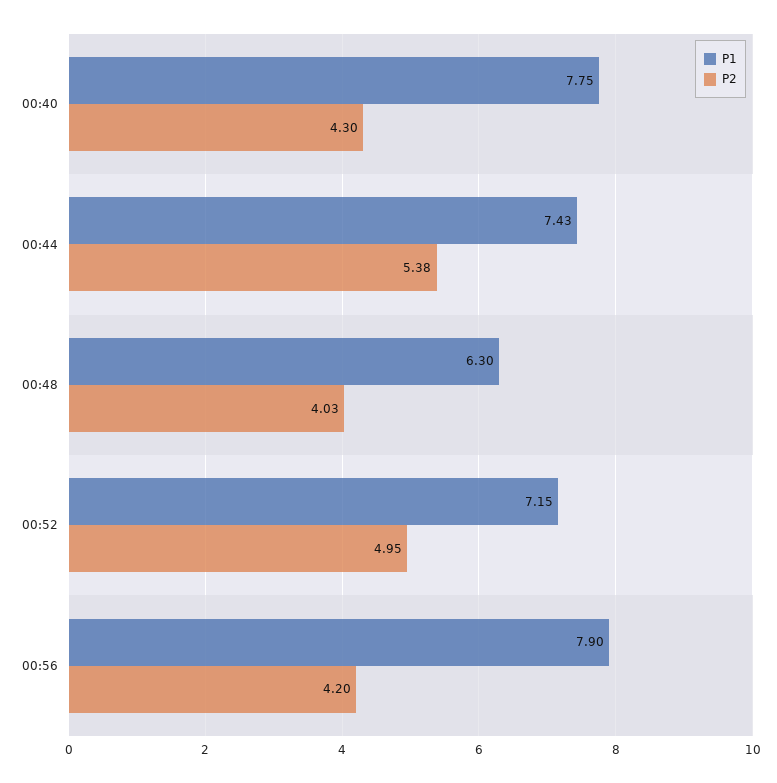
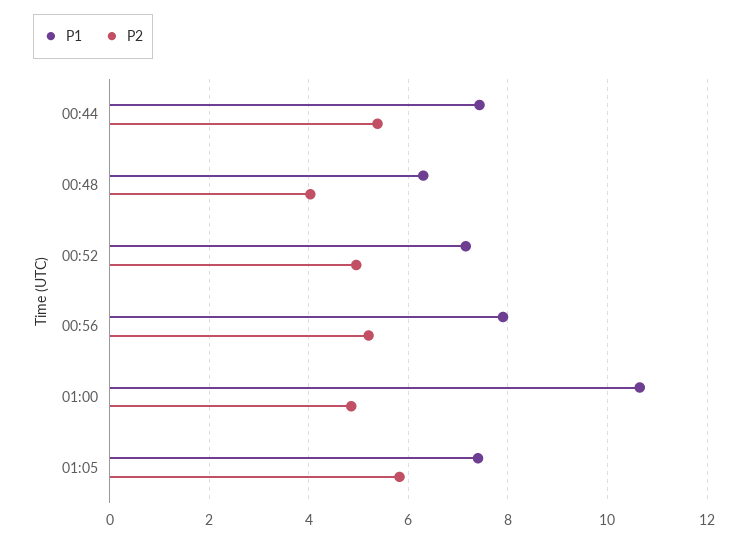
P1, 00:40: 7.75 -> none
P2, 00:40: 4.3 -> none
P2, 00:56: 4.2 -> 5.2
P1, 01:00: none -> 10.6
P2, 01:00: none -> 4.8
P1, 01:05: none -> 7.4
P2, 01:05: none -> 5.8

